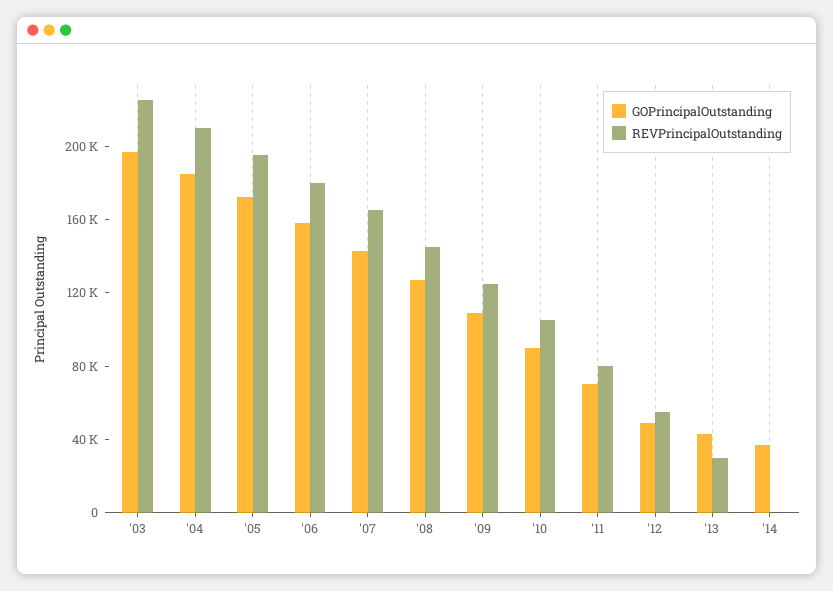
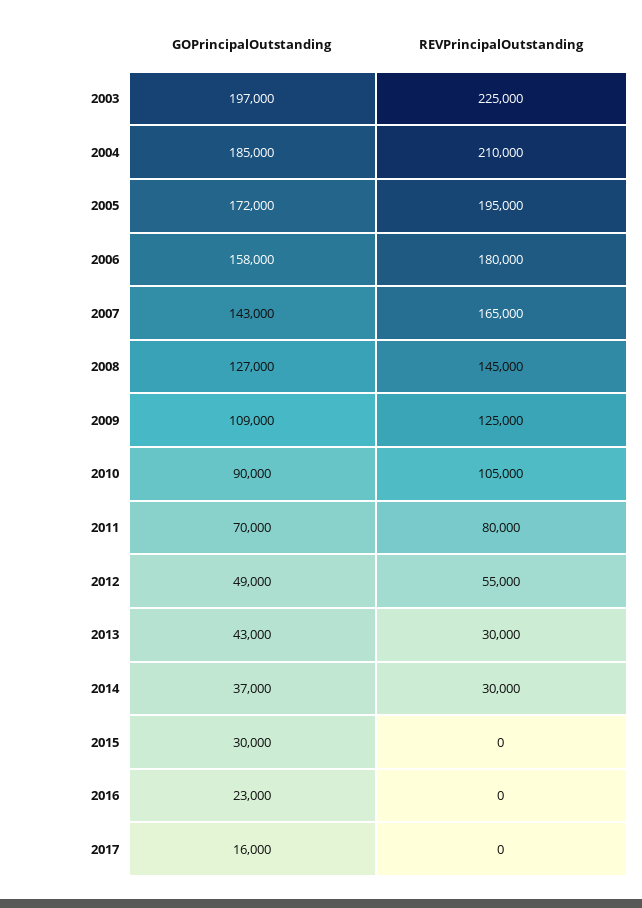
REVPrincipalOutstanding, '14: 0 -> 30000
GOPrincipalOutstanding, 2015: none -> 30000
REVPrincipalOutstanding, 2015: none -> 0
GOPrincipalOutstanding, 2016: none -> 23000
REVPrincipalOutstanding, 2016: none -> 0
GOPrincipalOutstanding, 2017: none -> 16000
REVPrincipalOutstanding, 2017: none -> 0

